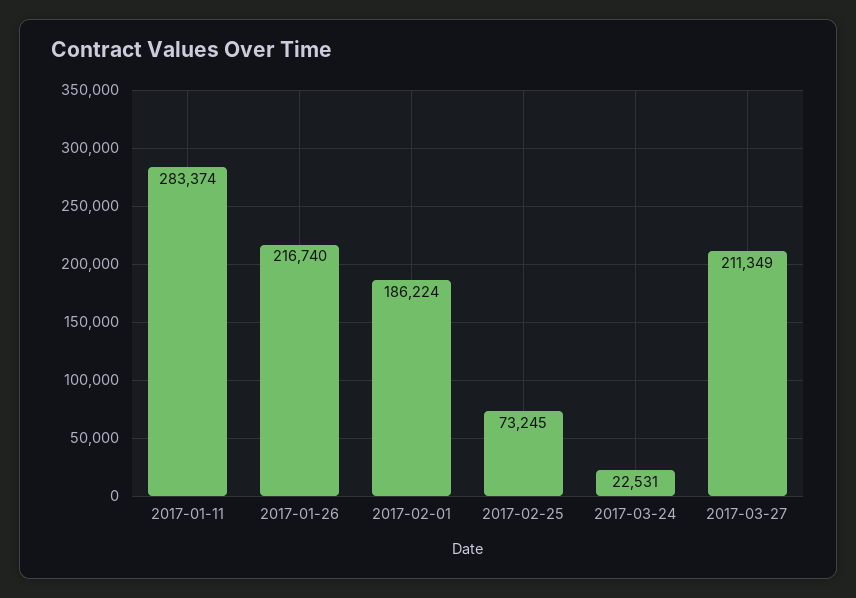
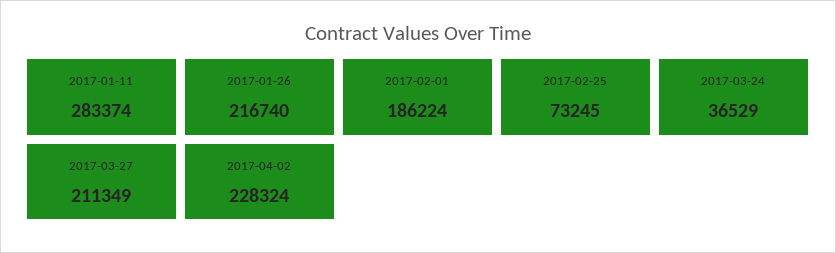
2017-03-24: 22531 -> 36529
2017-04-02: none -> 228324

